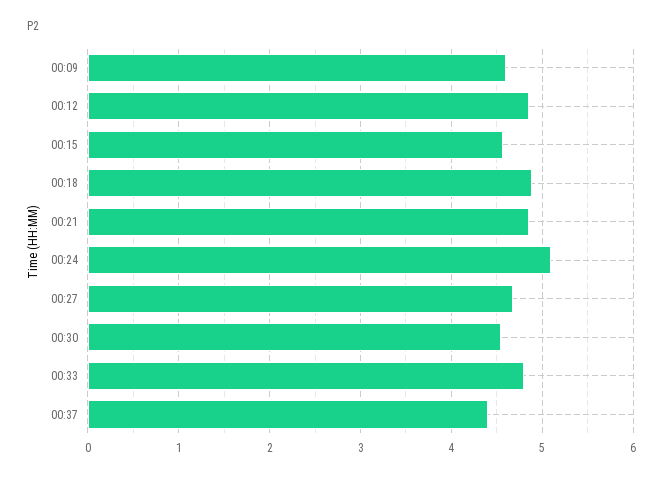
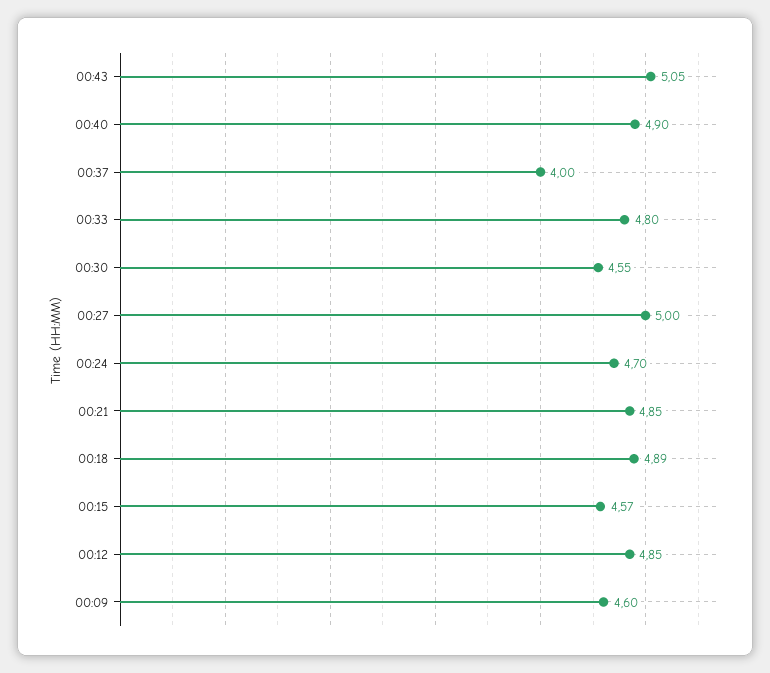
00:24: 5.1 -> 4.7
00:27: 4.7 -> 5
00:37: 4.4 -> 4
00:43: none -> 5.05
00:40: none -> 4.9

